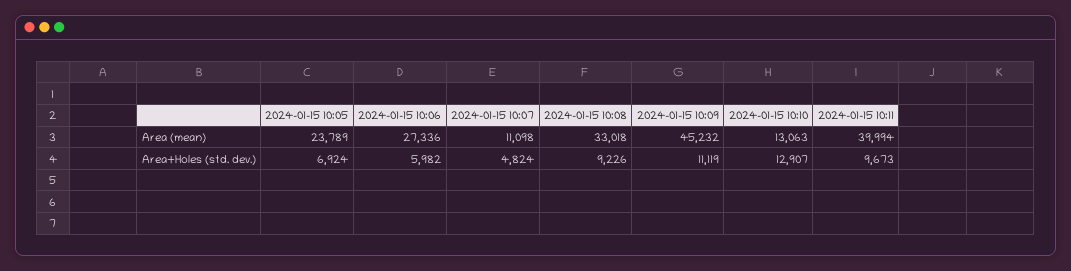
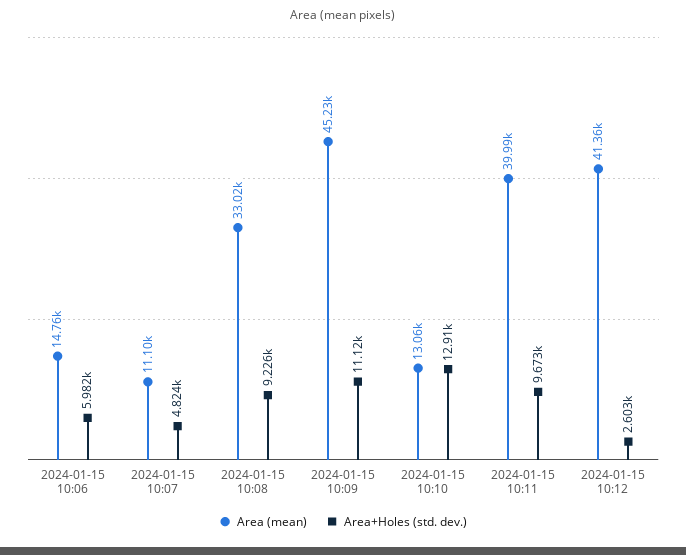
Area (mean), 2024-01-15 10:05: 23789 -> none
Area (mean), 2024-01-15 10:06: 27336 -> 14760
Area+Holes (std. dev.), 2024-01-15 10:05: 6924 -> none
Area (mean), 2024-01-15 10:12: none -> 41360
Area+Holes (std. dev.), 2024-01-15 10:12: none -> 2603

